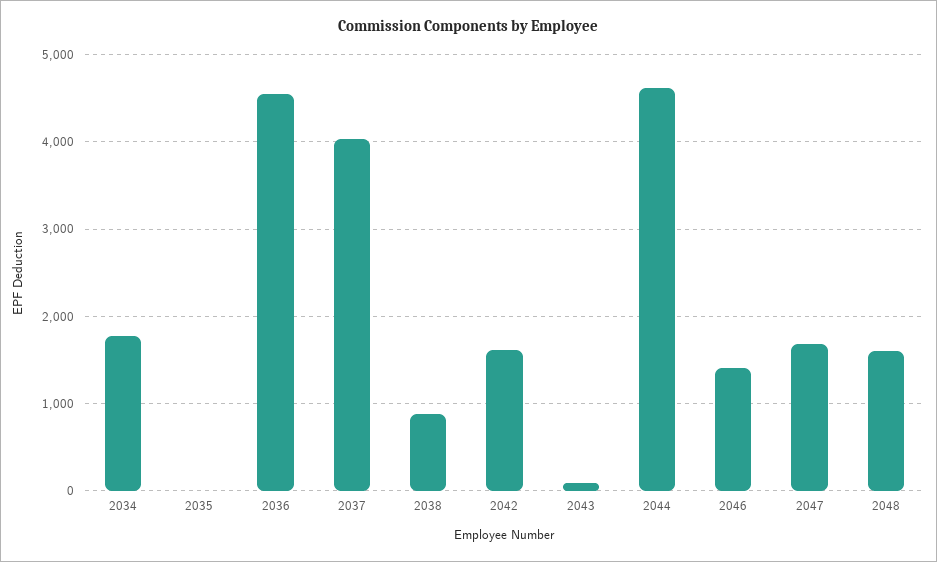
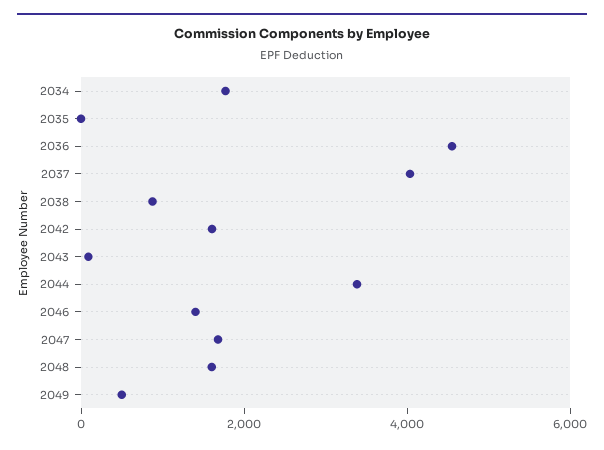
2044: 4600 -> 3500
2049: none -> 500

